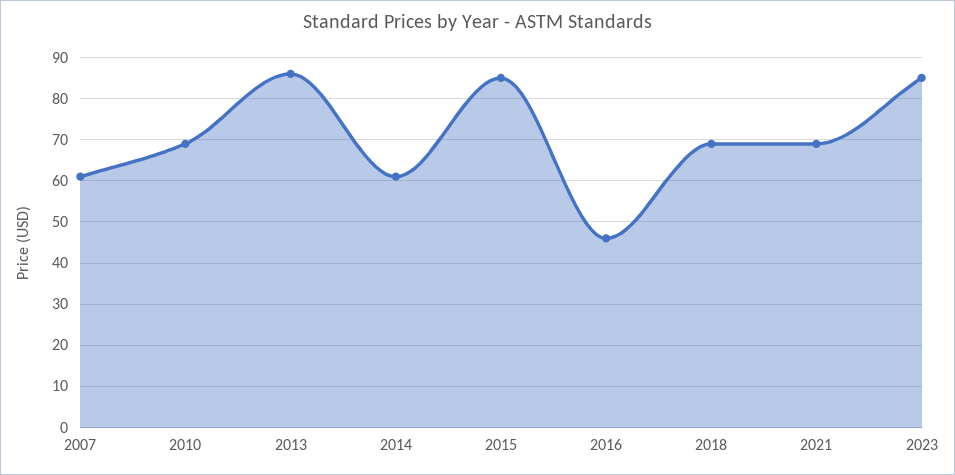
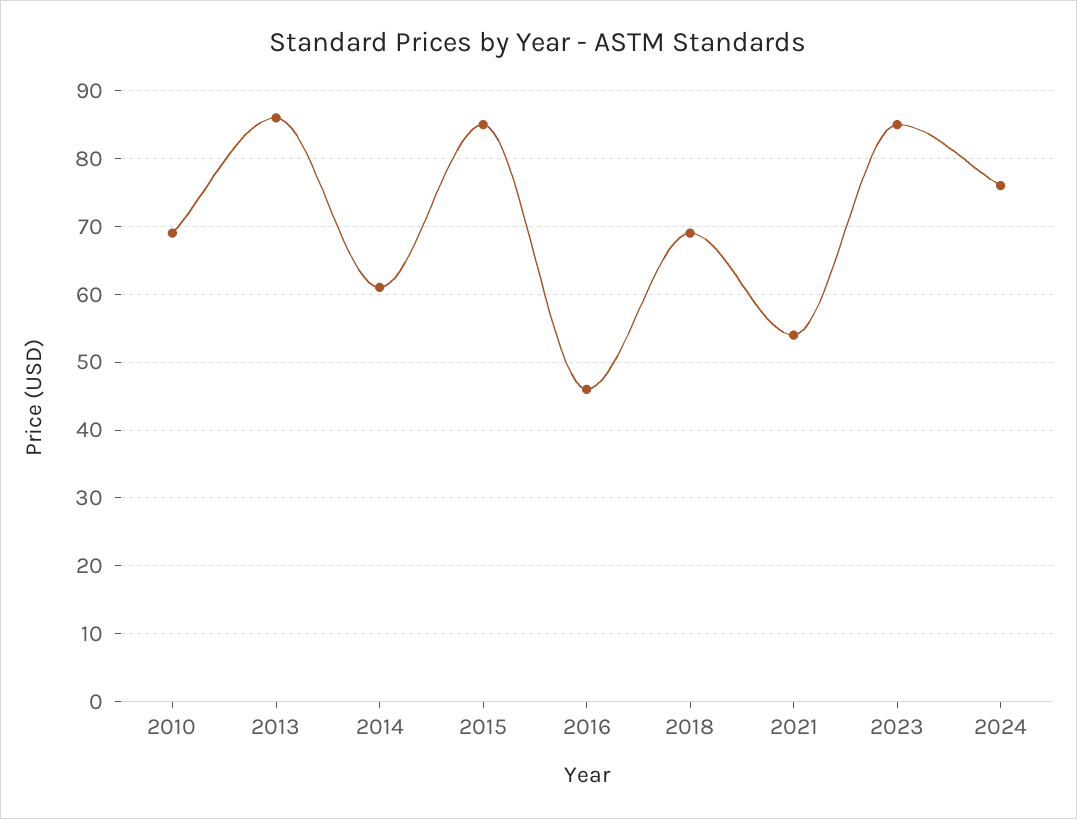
2007: 60 -> none
2021: 70 -> 54
2024: none -> 76

